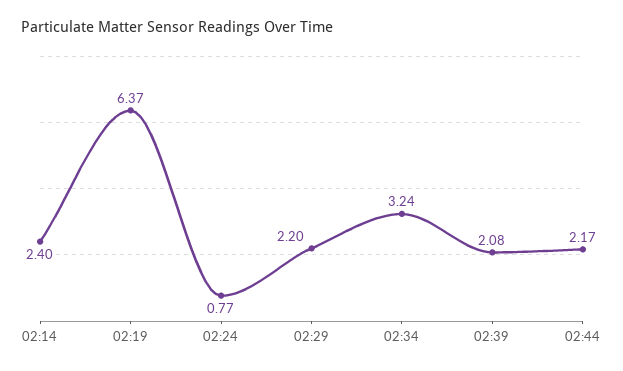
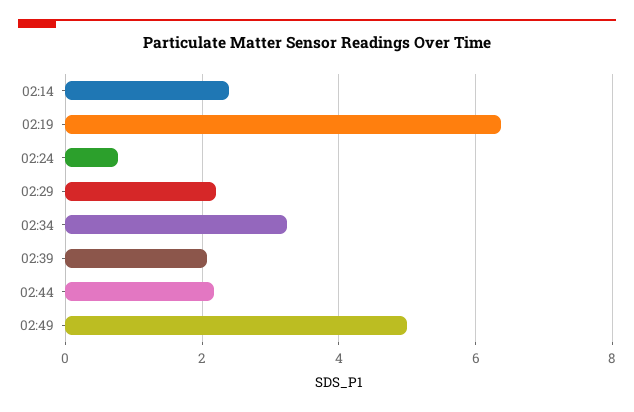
02:49: none -> 5

